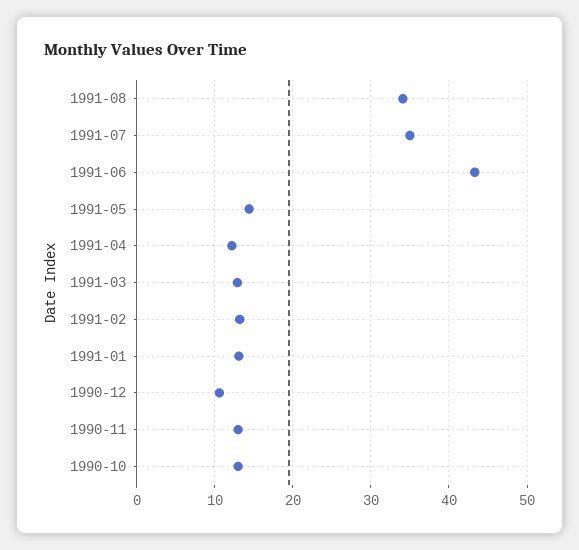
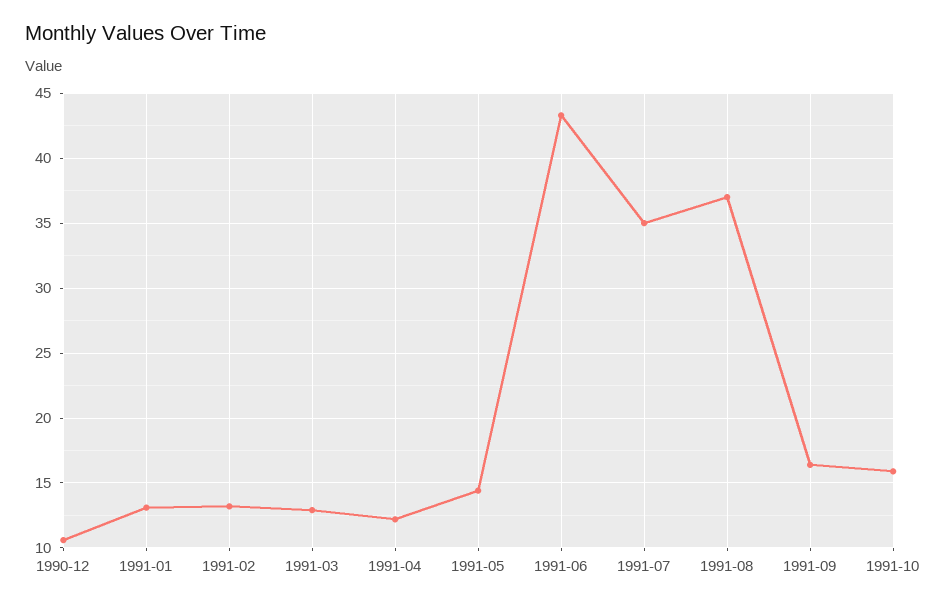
1991-08: 34 -> 37
1990-11: 13 -> none
1990-10: 13 -> none
1991-09: none -> 16.5
1991-10: none -> 16

